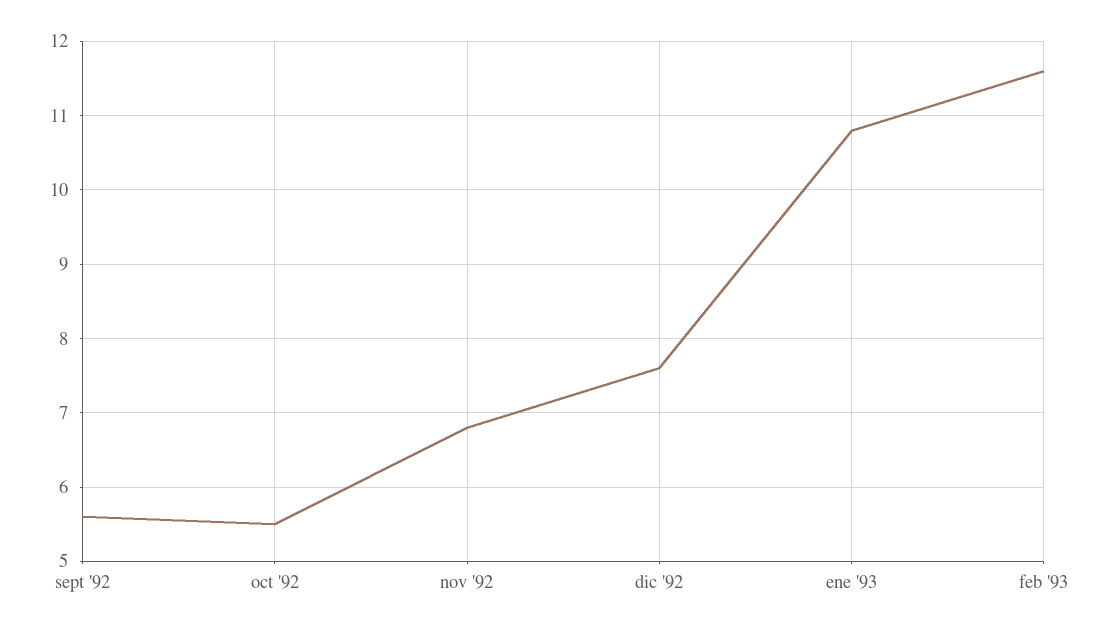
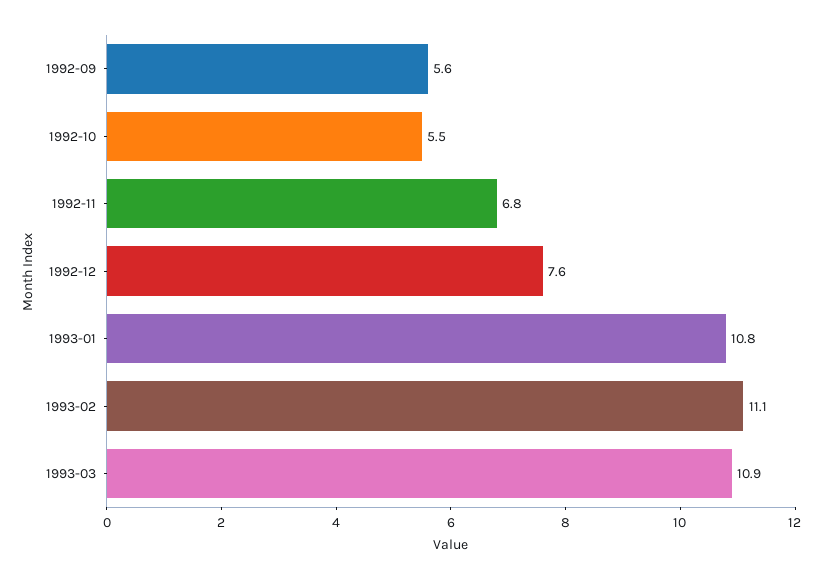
feb '93: 11.6 -> 11.1
1993-03: none -> 10.9

